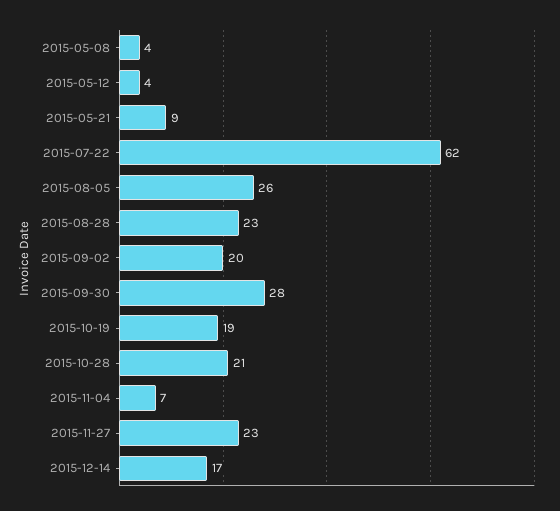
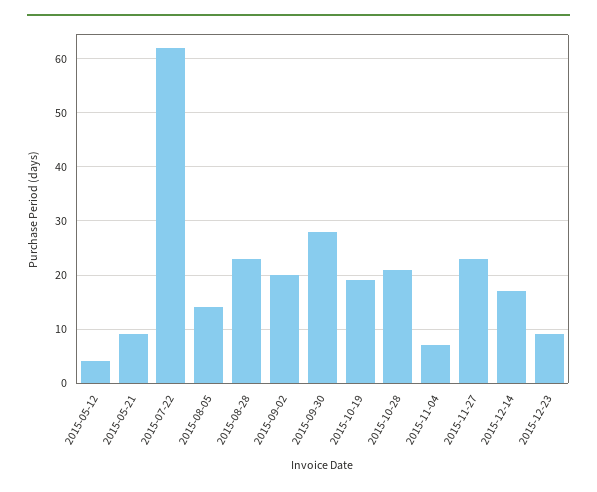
2015-05-08: 4 -> none
2015-08-05: 26 -> 15
2015-12-23: none -> 10

